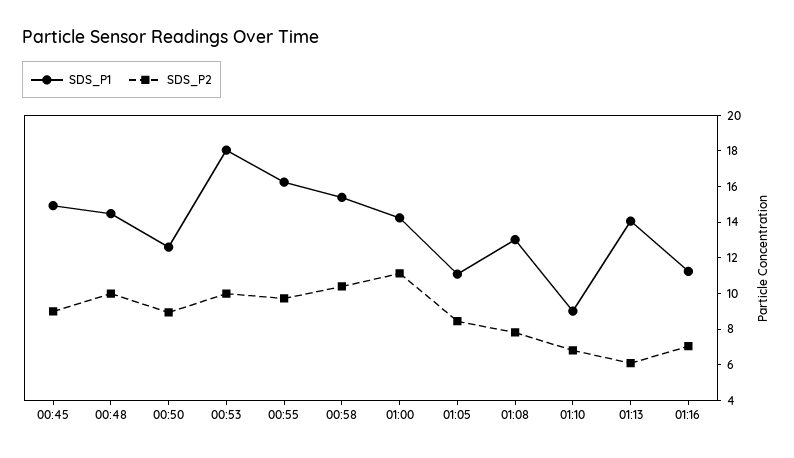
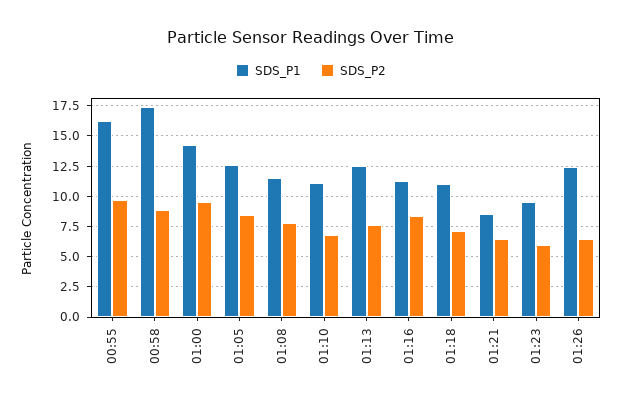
SDS_P1, 00:45: 15 -> none
SDS_P2, 00:45: 9 -> none
SDS_P1, 00:48: 14.5 -> none
SDS_P2, 00:48: 10 -> none
SDS_P1, 00:50: 12.5 -> none
SDS_P2, 00:50: 9 -> none
SDS_P1, 00:53: 18 -> none
SDS_P2, 00:53: 10 -> none
SDS_P1, 00:58: 15.5 -> 17.5
SDS_P2, 00:58: 10.5 -> 9
SDS_P2, 01:00: 11 -> 9.5
SDS_P1, 01:05: 11 -> 12.5
SDS_P1, 01:08: 13 -> 11.5
SDS_P1, 01:10: 9 -> 11
SDS_P1, 01:13: 14 -> 12.5
SDS_P2, 01:13: 6 -> 7.5
SDS_P2, 01:16: 7 -> 8.5
SDS_P1, 01:18: none -> 11
SDS_P2, 01:18: none -> 7
SDS_P1, 01:21: none -> 8.5
SDS_P2, 01:21: none -> 6.5
SDS_P1, 01:23: none -> 9.5
SDS_P2, 01:23: none -> 6
SDS_P1, 01:26: none -> 12.5
SDS_P2, 01:26: none -> 6.5

